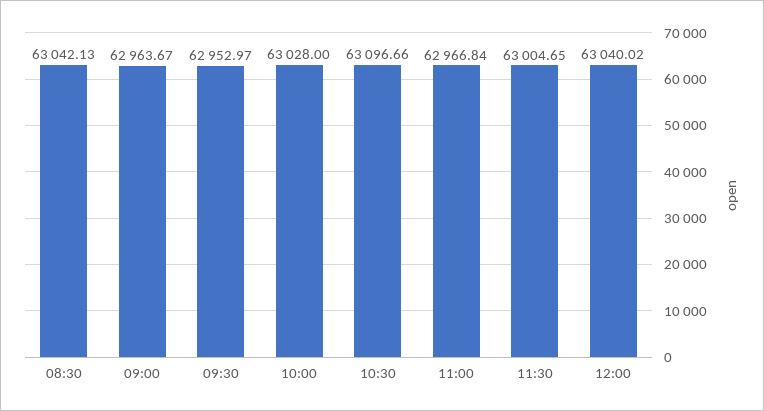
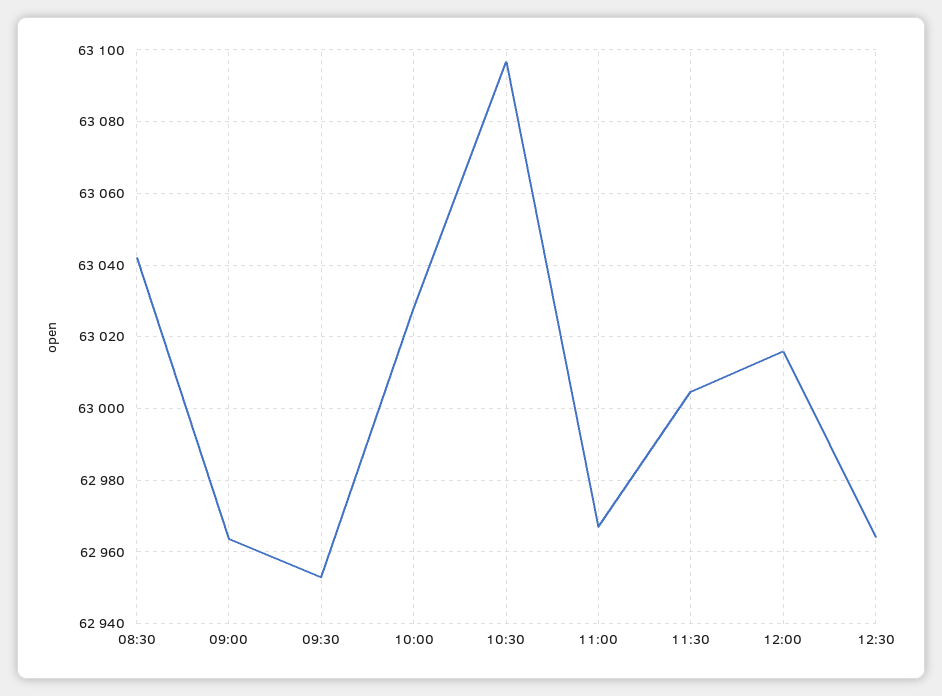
12:00: 63040.02 -> 63016
12:30: none -> 62964

